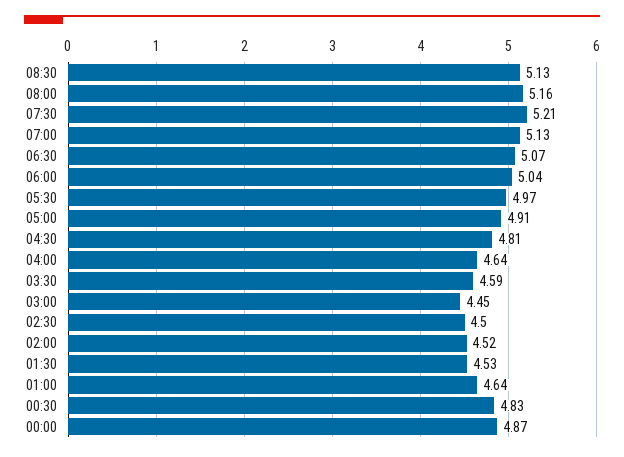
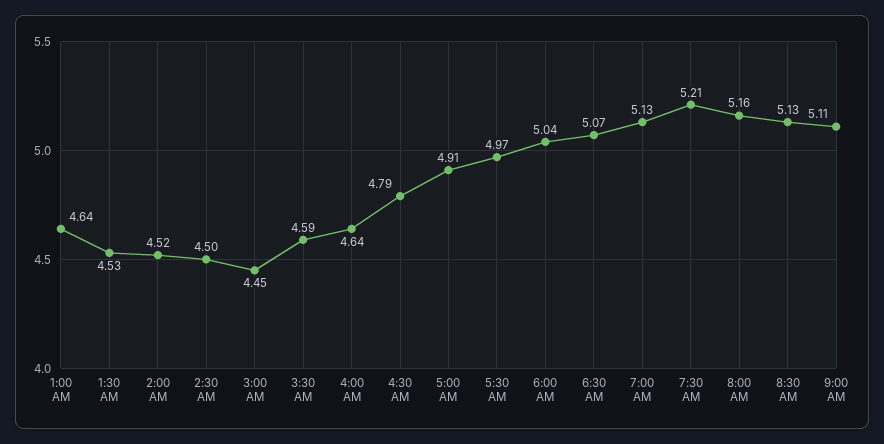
04:30: 4.81 -> 4.79
00:30: 4.83 -> none
00:00: 4.87 -> none
9:00 AM: none -> 5.11

